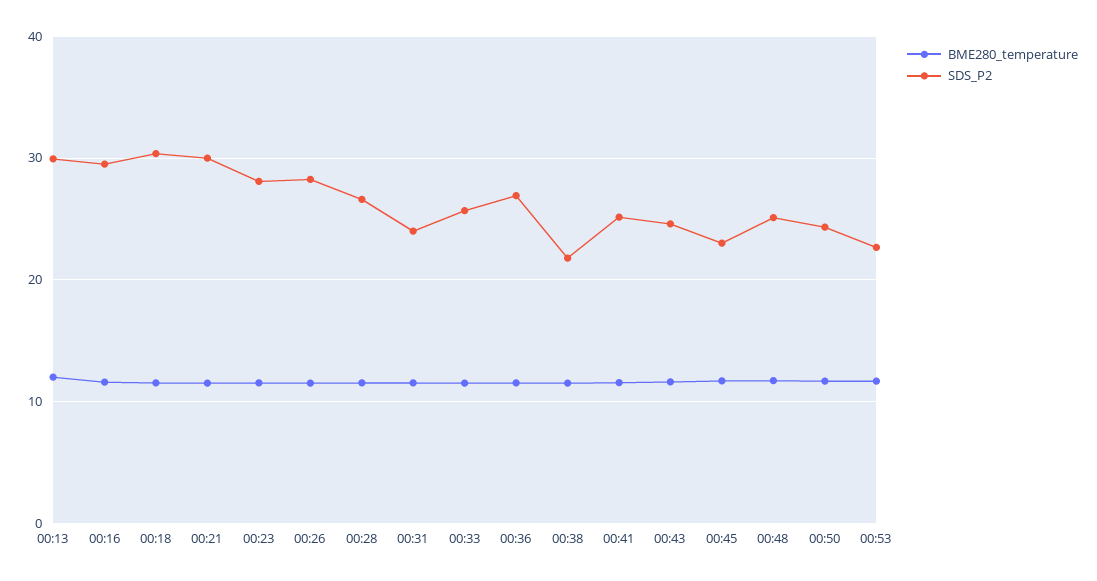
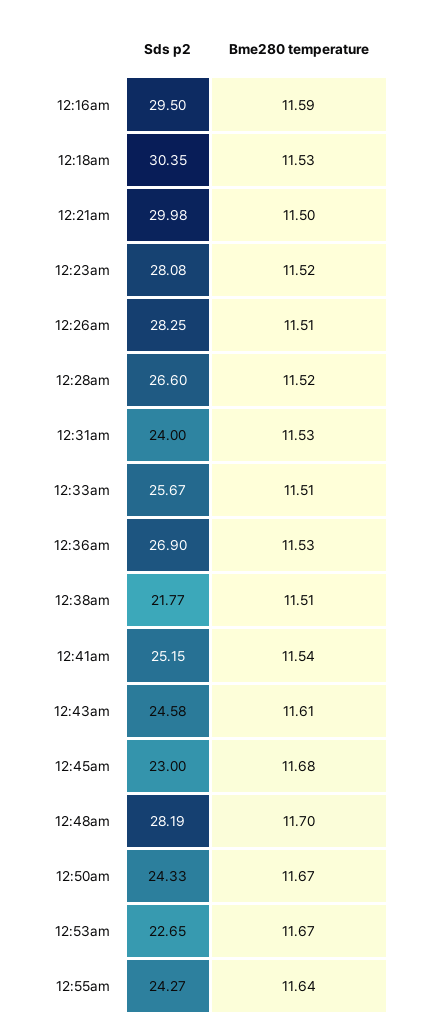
BME280_temperature, 00:13: 12 -> none
SDS_P2, 00:13: 30 -> none
SDS_P2, 00:48: 25 -> 28.19
SDS_P2, 12:55am: none -> 24.27
BME280_temperature, 12:55am: none -> 11.64

